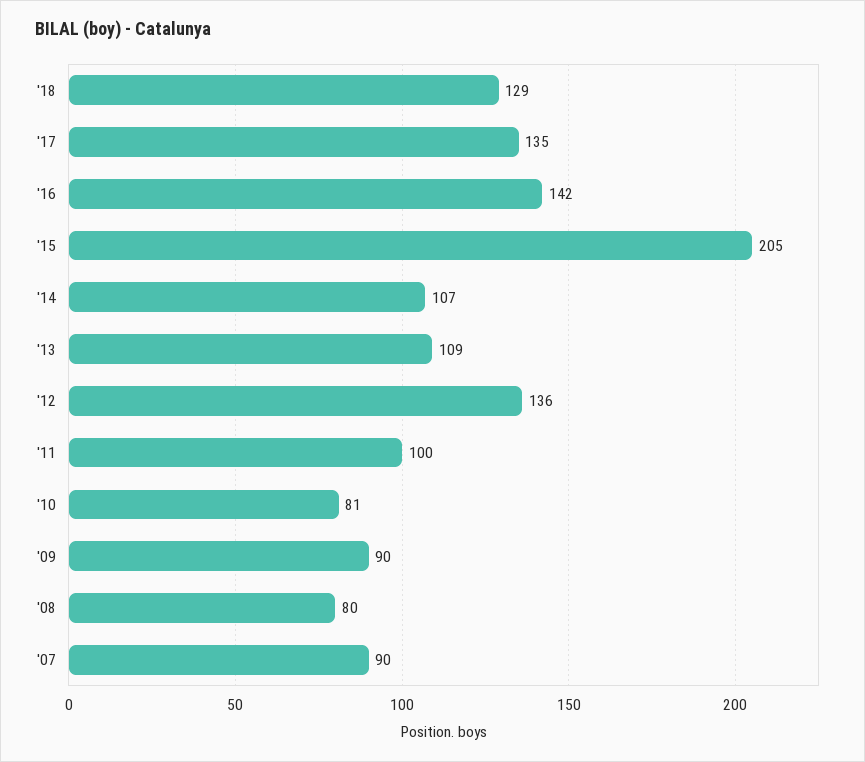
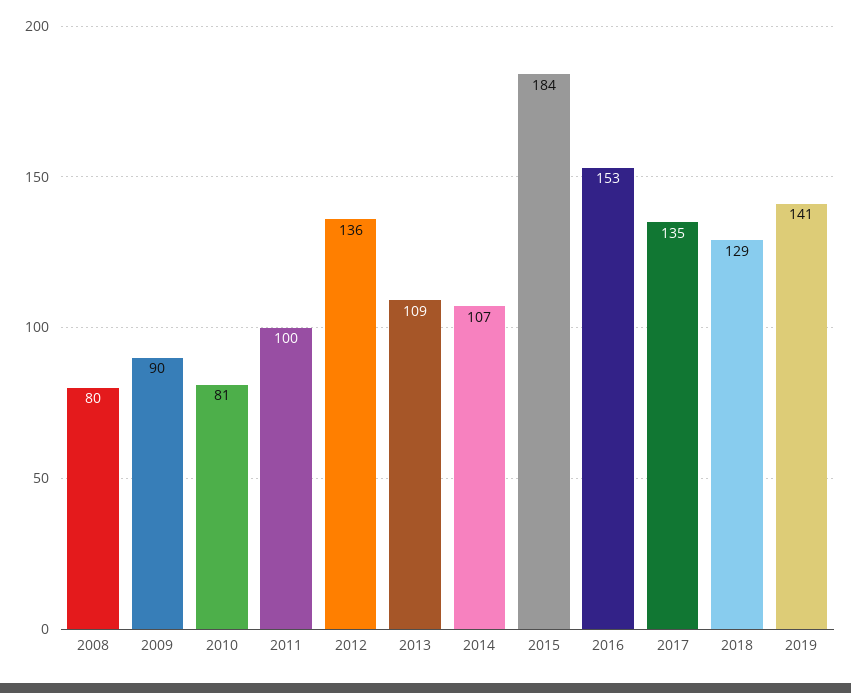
'16: 142 -> 153
'15: 205 -> 184
'07: 90 -> none
2019: none -> 141

